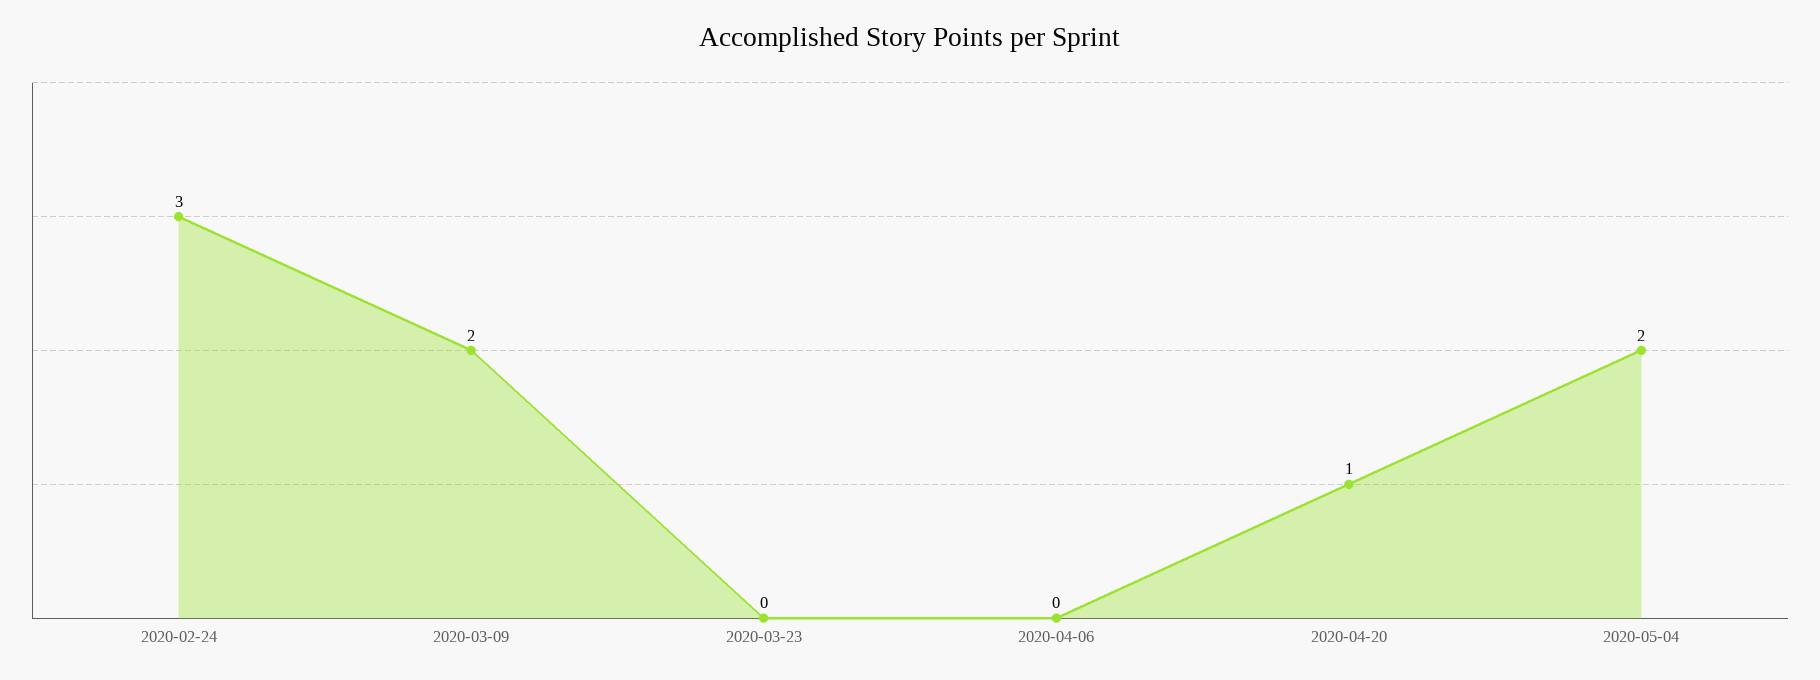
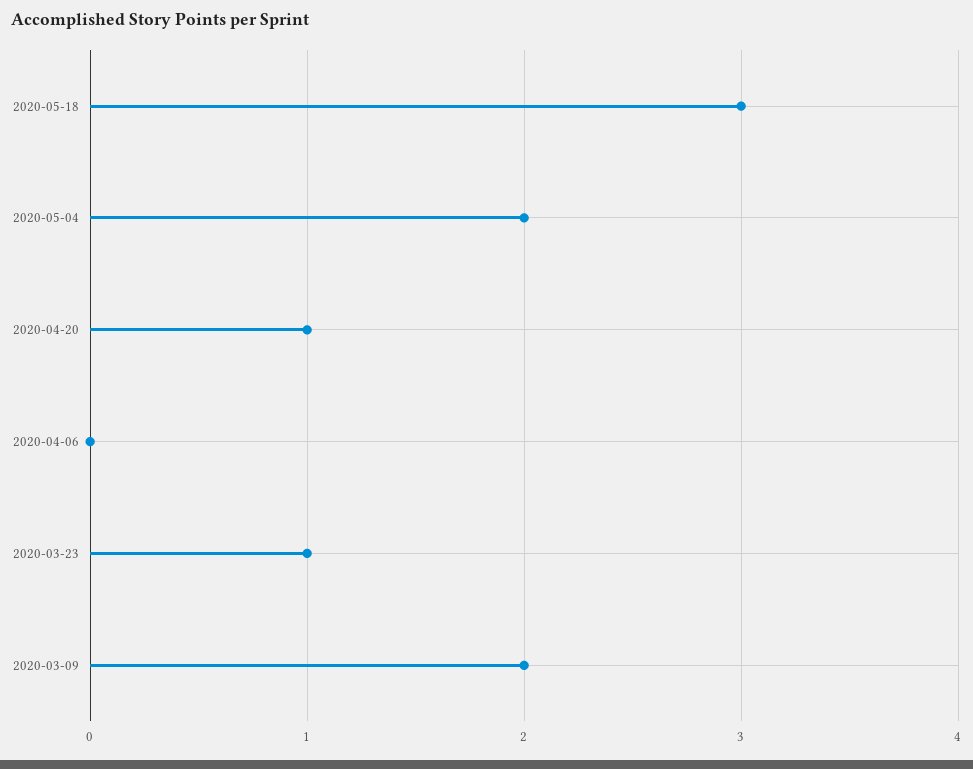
2020-02-24: 3 -> none
2020-03-23: 0 -> 1
2020-05-18: none -> 3

